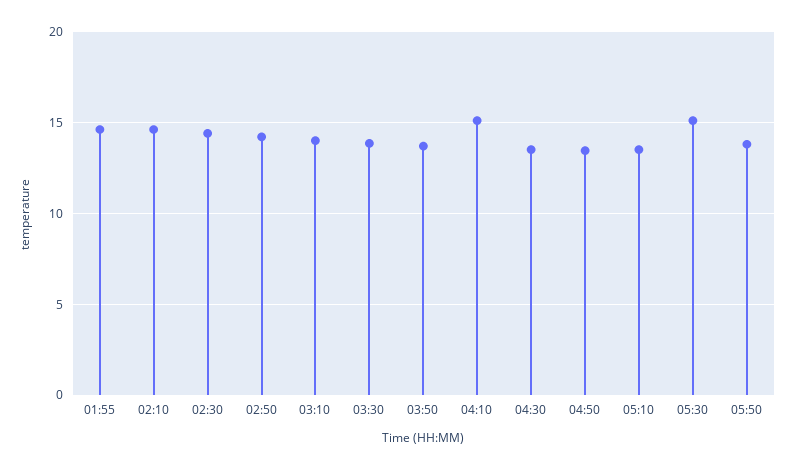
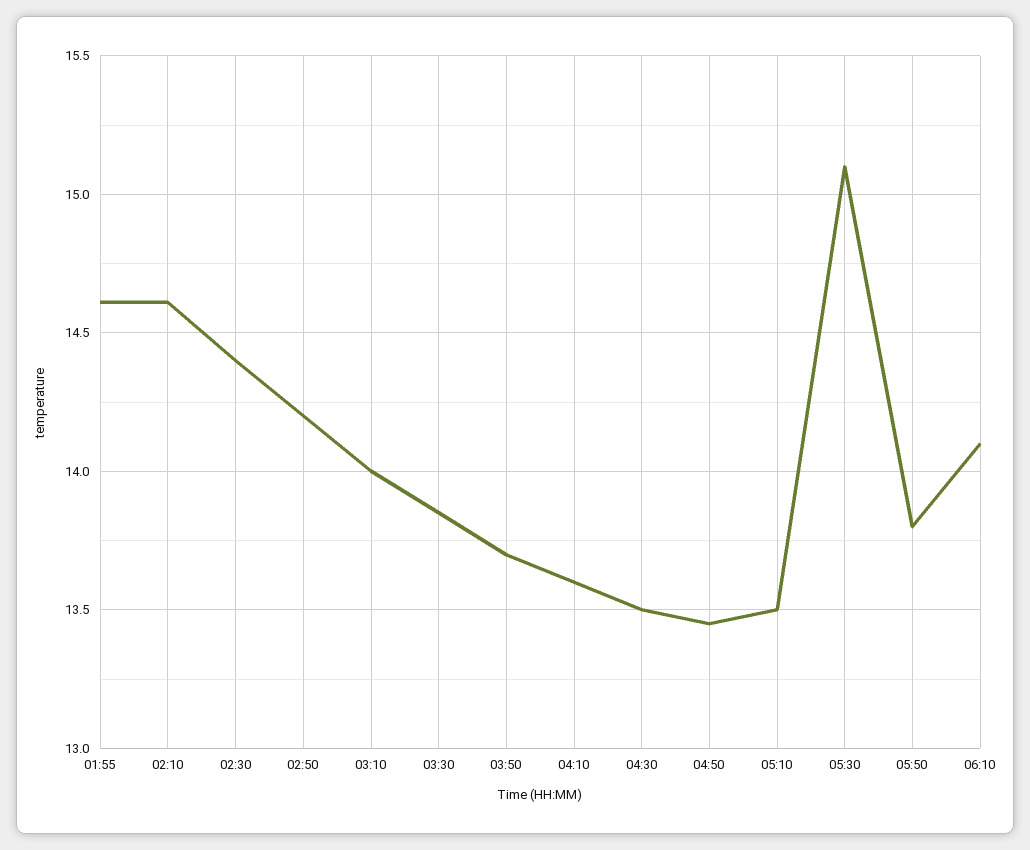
04:10: 15 -> 13.6
06:10: none -> 14.1

